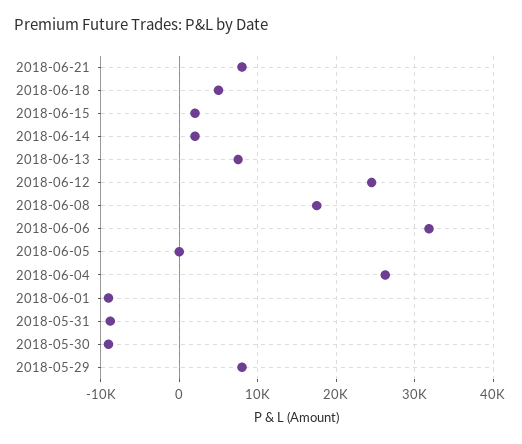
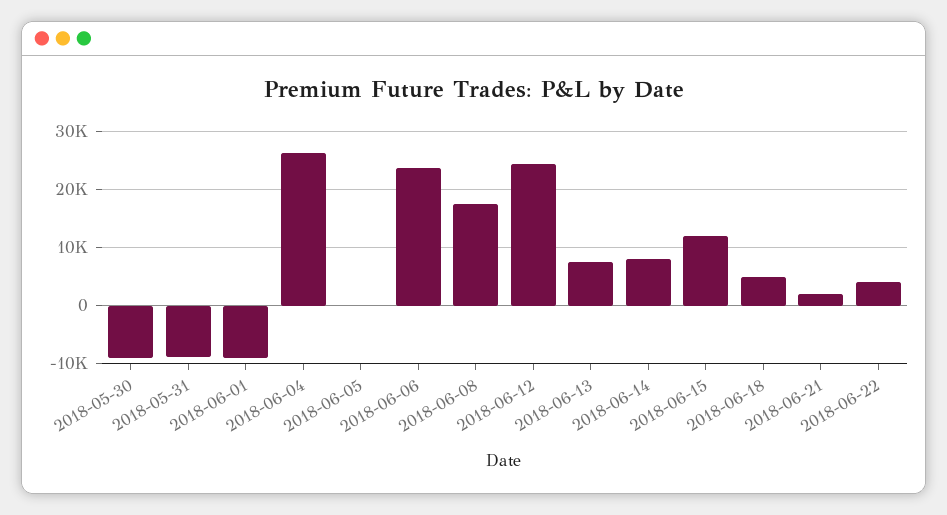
2018-06-21: 8000 -> 2000
2018-06-15: 2000 -> 12000
2018-06-14: 2000 -> 8000
2018-06-06: 32000 -> 24000
2018-05-29: 8000 -> none
2018-06-22: none -> 4000

